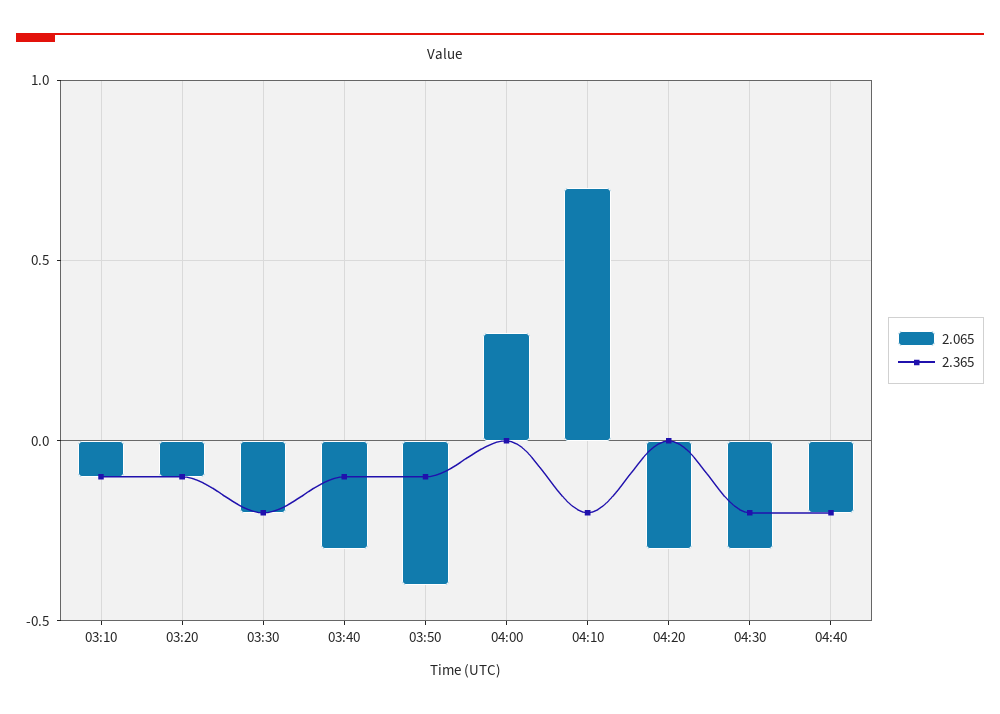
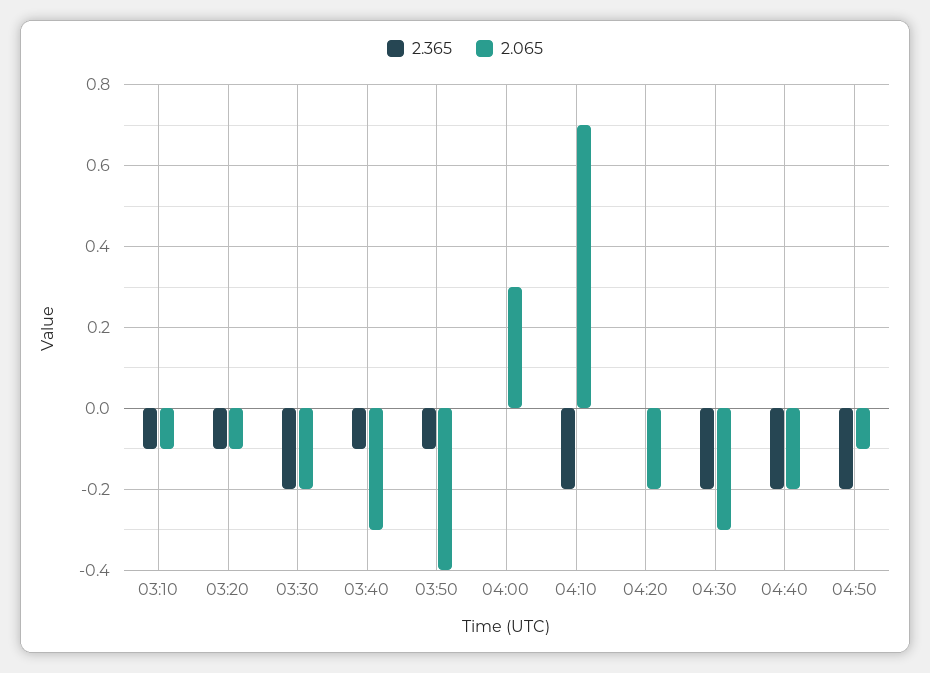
2.065, 04:20: -0.3 -> -0.2
2.365, 04:50: none -> -0.2
2.065, 04:50: none -> -0.1

